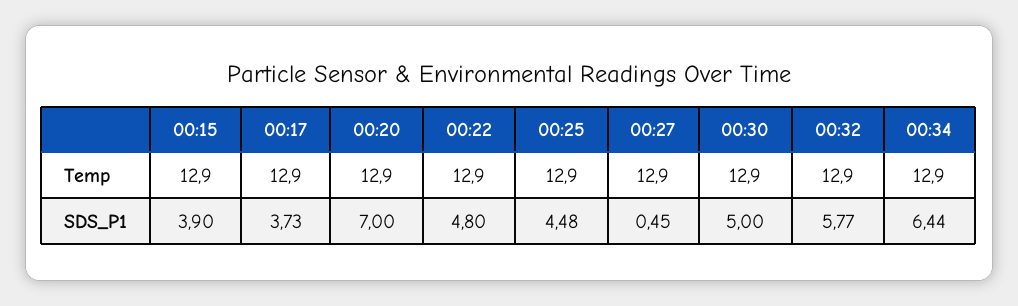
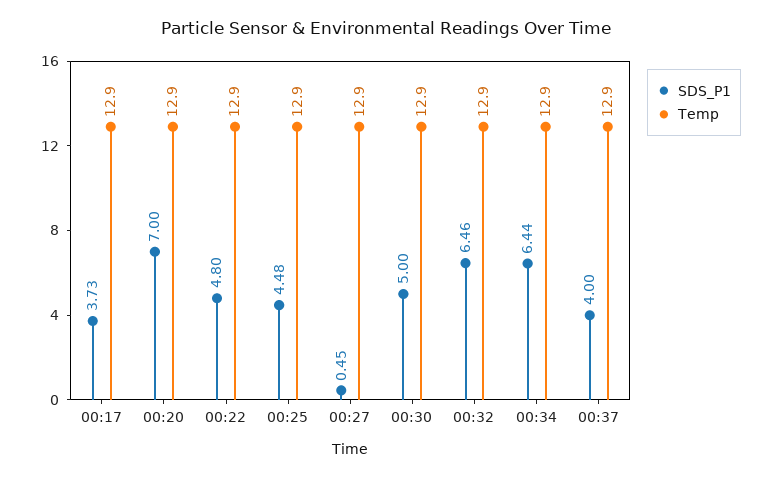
Temp, 00:15: 12.9 -> none
SDS_P1, 00:15: 3.9 -> none
SDS_P1, 00:32: 5.77 -> 6.46
SDS_P1, 00:37: none -> 4
Temp, 00:37: none -> 12.9

